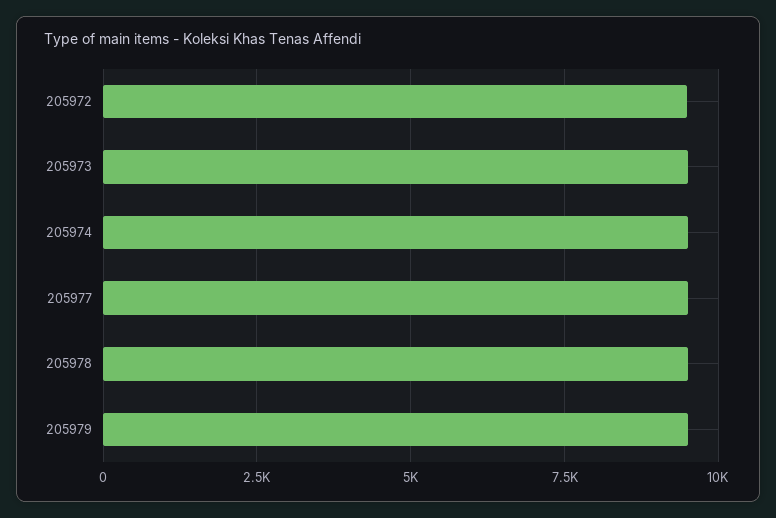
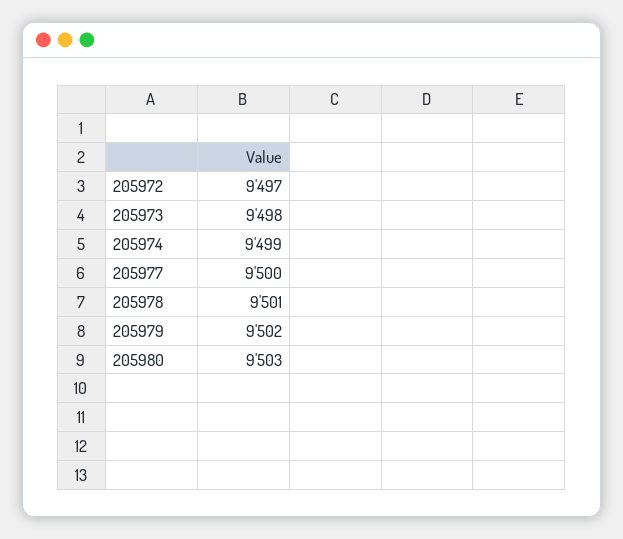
205980: none -> 9503

